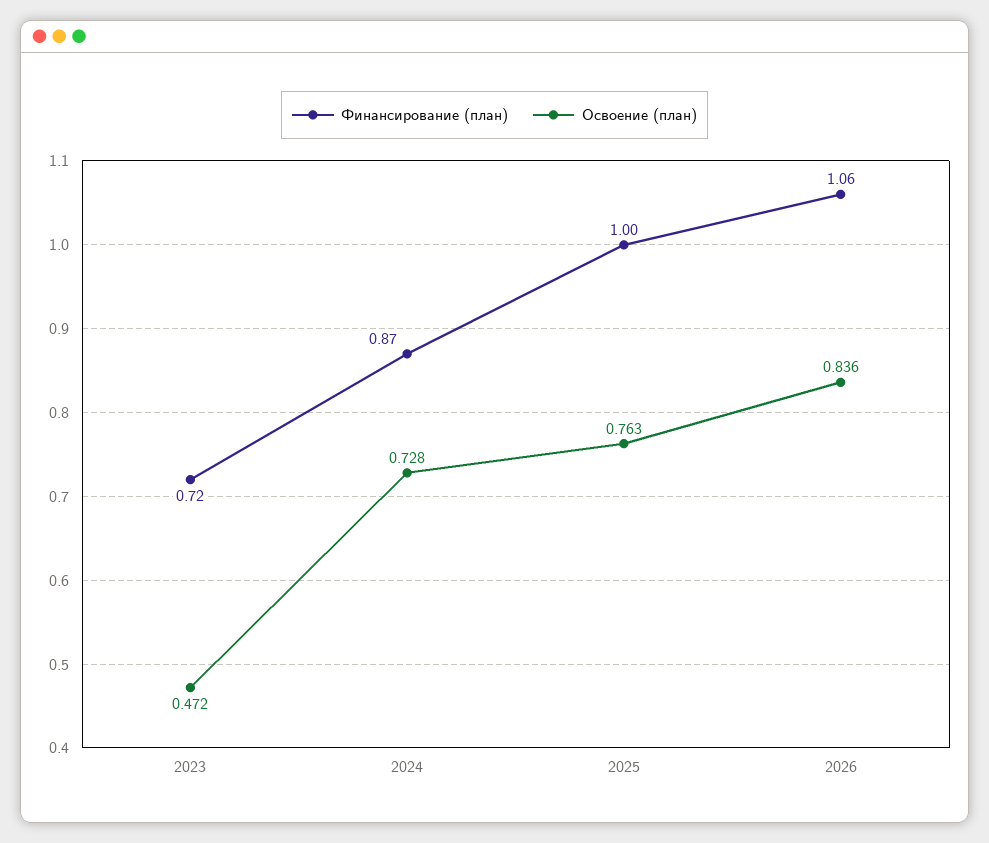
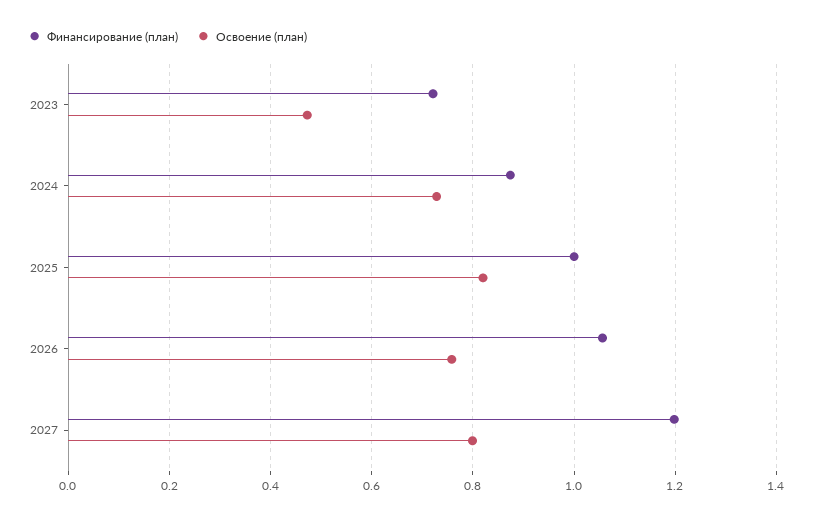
Освоение (план), 2025: 0.763 -> 0.82
Освоение (план), 2026: 0.836 -> 0.76
Финансирование (план), 2027: none -> 1.2
Освоение (план), 2027: none -> 0.8

